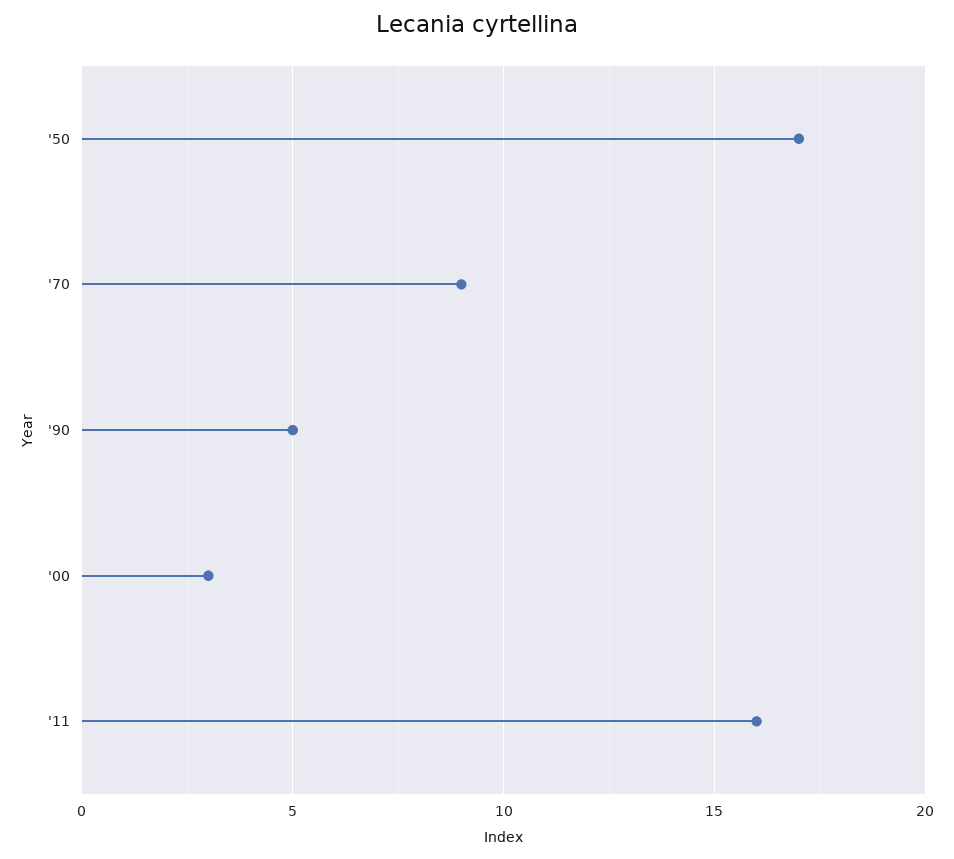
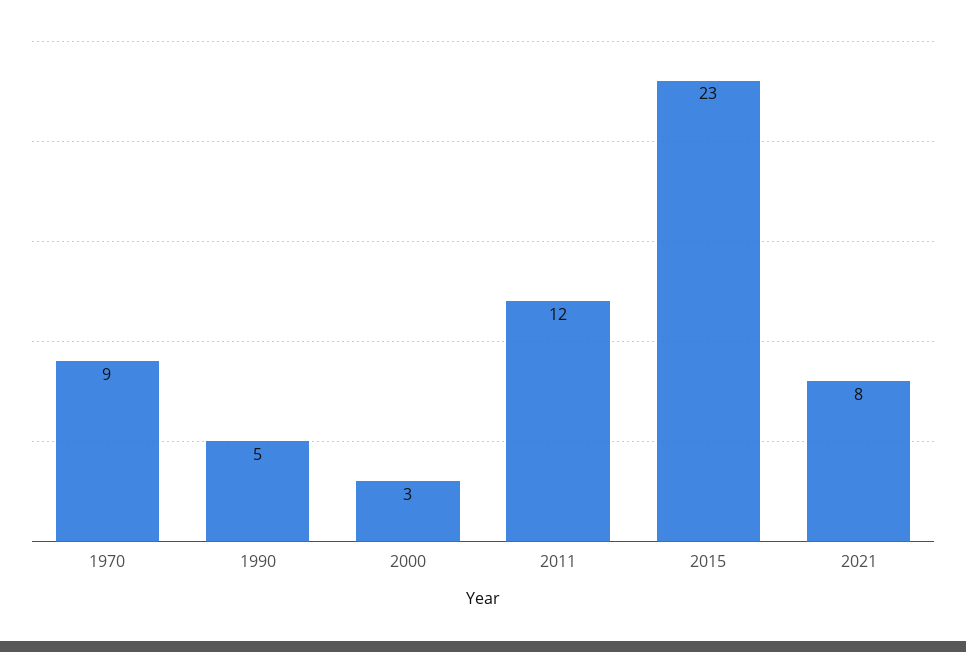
'50: 17 -> none
'11: 16 -> 12
2015: none -> 23
2021: none -> 8

